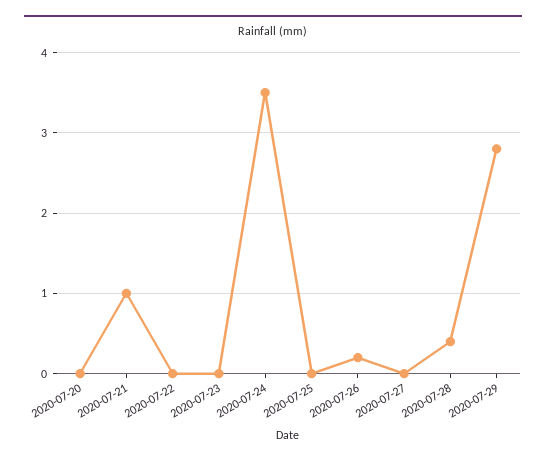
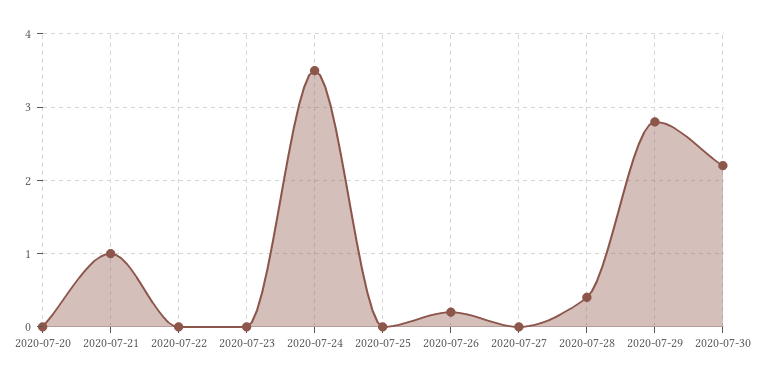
2020-07-30: none -> 2.2

